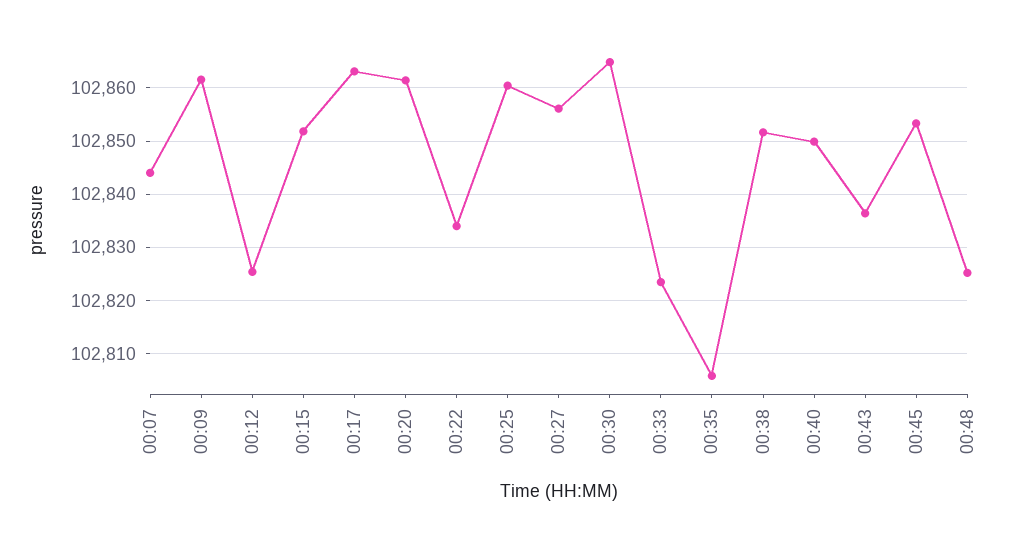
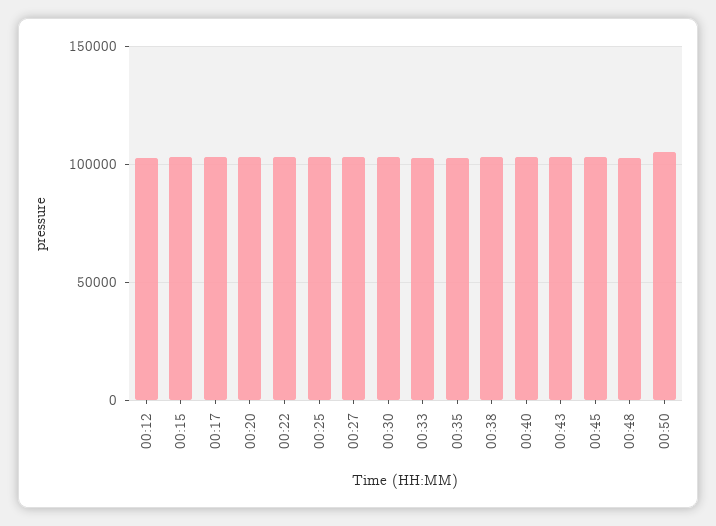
00:07: 102844 -> none
00:09: 102862 -> none
00:50: none -> 105000

